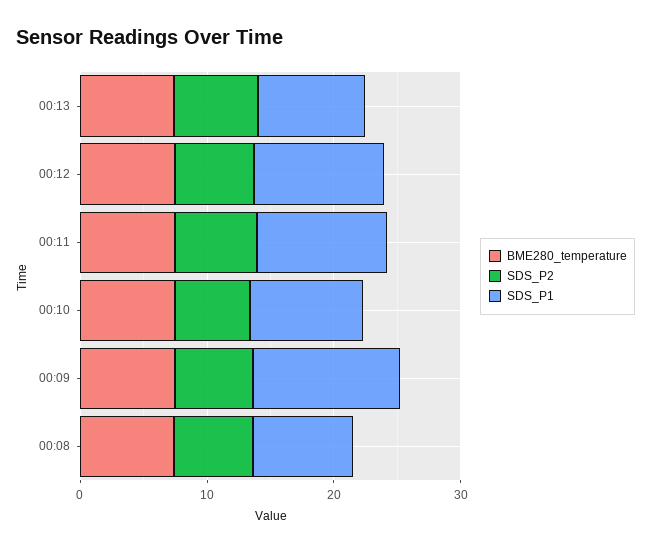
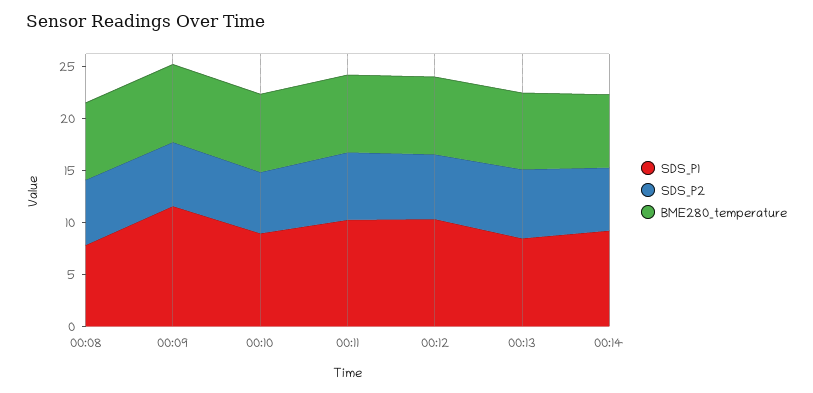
SDS_P1, 00:14: none -> 9
SDS_P2, 00:14: none -> 6
BME280_temperature, 00:14: none -> 7

